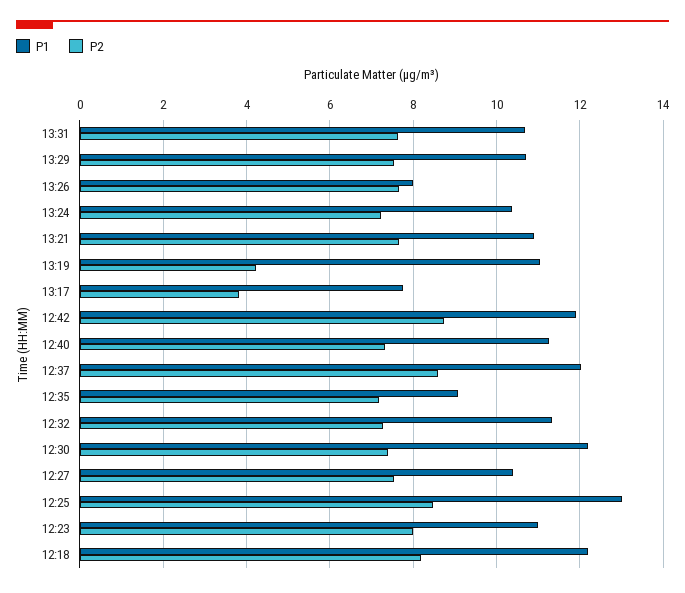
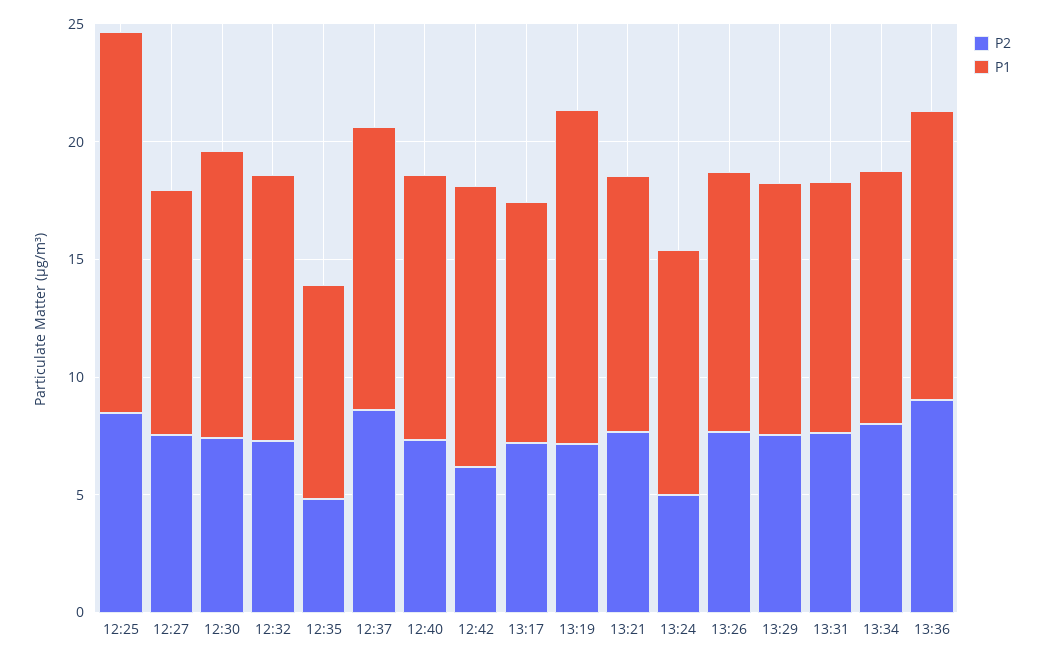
P1, 13:26: 8 -> 11
P2, 13:24: 7.2 -> 5
P1, 13:19: 11 -> 14
P2, 13:19: 4.2 -> 7
P1, 13:17: 7.8 -> 10
P2, 13:17: 3.8 -> 7
P2, 12:42: 8.8 -> 6
P2, 12:35: 7.2 -> 5
P1, 12:25: 13 -> 16
P1, 12:23: 11 -> none
P2, 12:23: 8 -> none
P1, 12:18: 12.2 -> none
P2, 12:18: 8.2 -> none
P2, 13:34: none -> 8
P1, 13:34: none -> 11
P2, 13:36: none -> 9
P1, 13:36: none -> 12

